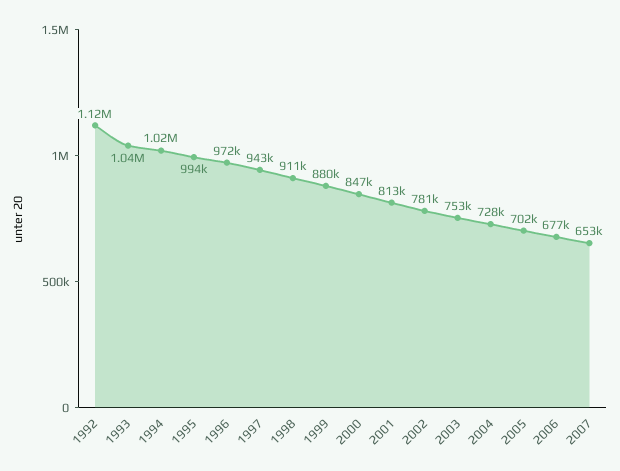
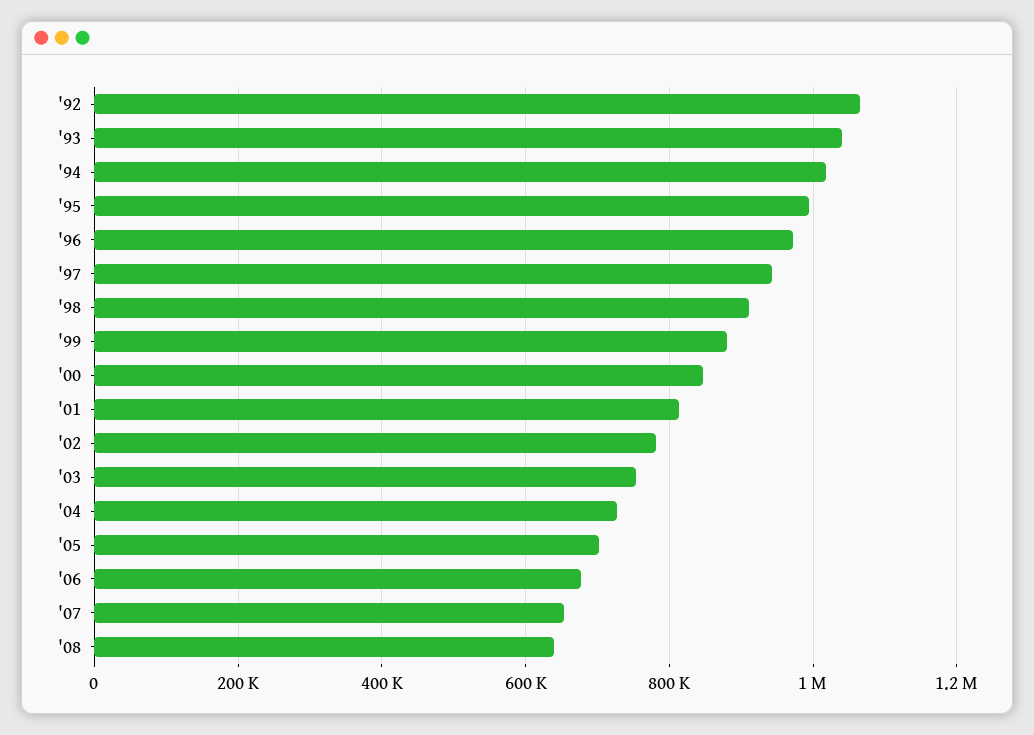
1992: 1120000 -> 1060000
'08: none -> 640000

